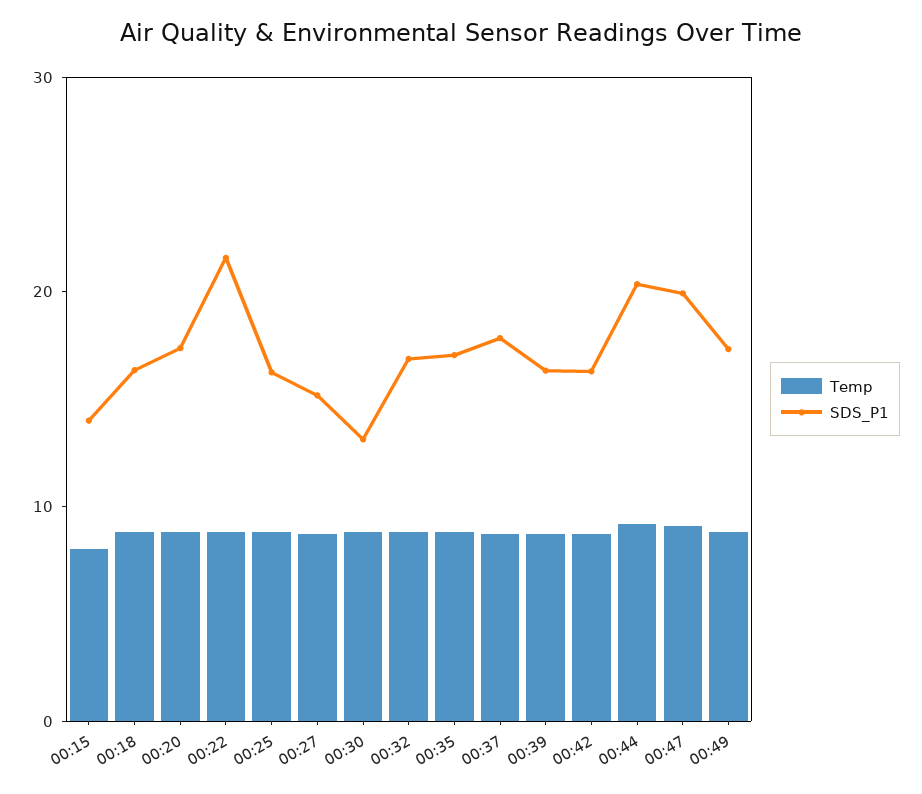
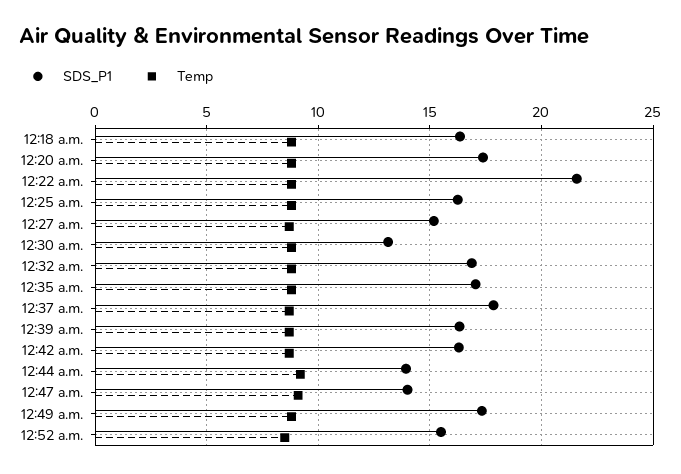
Temp, 00:15: 8 -> none
SDS_P1, 00:15: 14 -> none
SDS_P1, 00:44: 20 -> 14
SDS_P1, 00:47: 20 -> 14
SDS_P1, 12:52 a.m.: none -> 15.5
Temp, 12:52 a.m.: none -> 8.5

